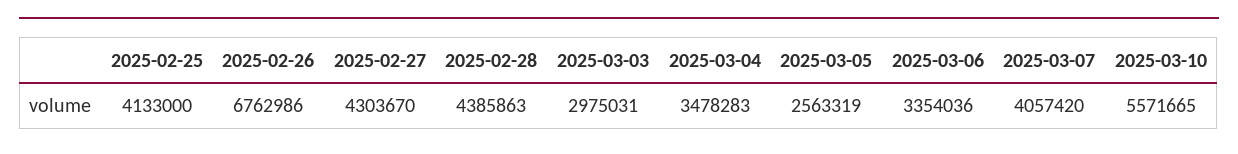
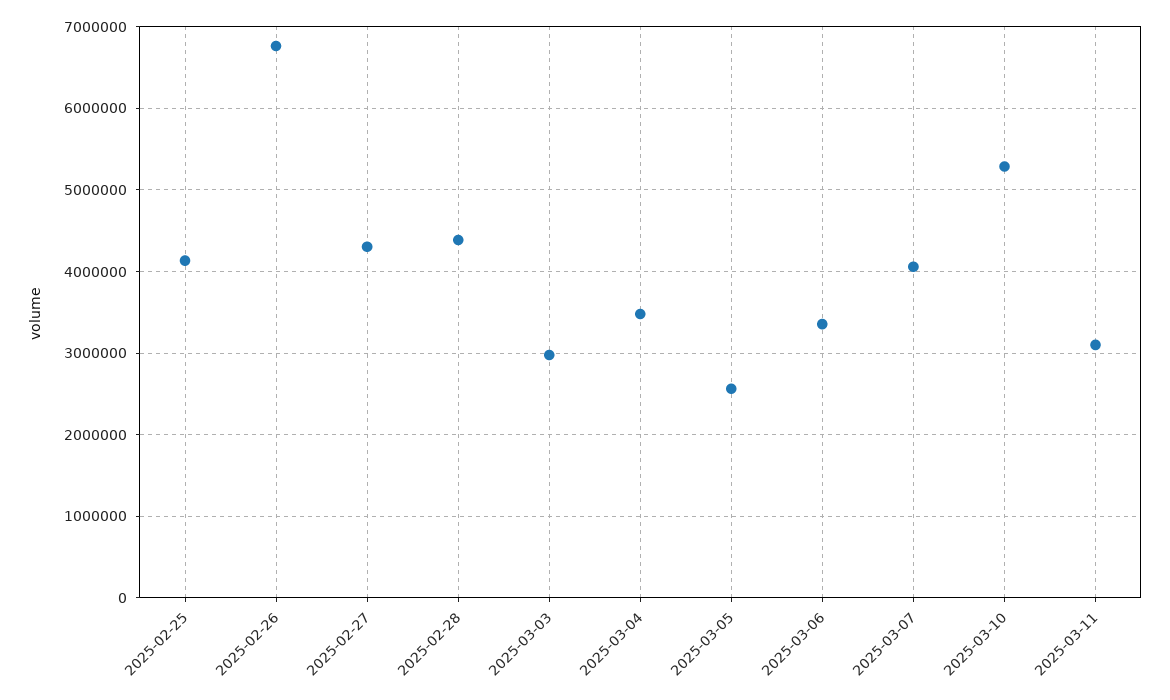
2025-03-10: 5571665 -> 5300000
2025-03-11: none -> 3100000

